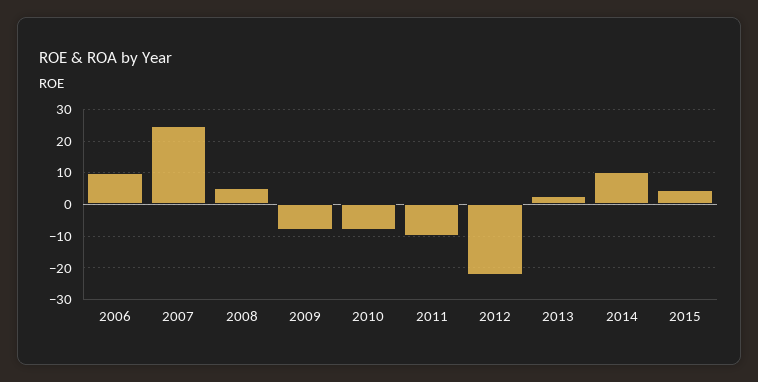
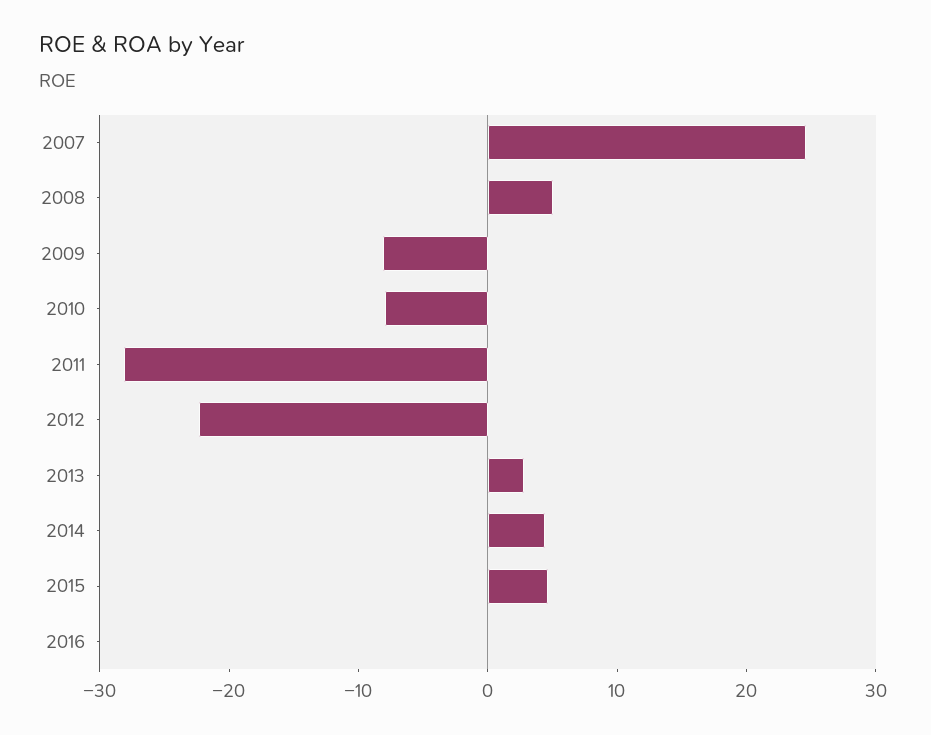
2006: 10 -> none
2011: -10 -> -28
2014: 10 -> 4
2016: none -> 0

